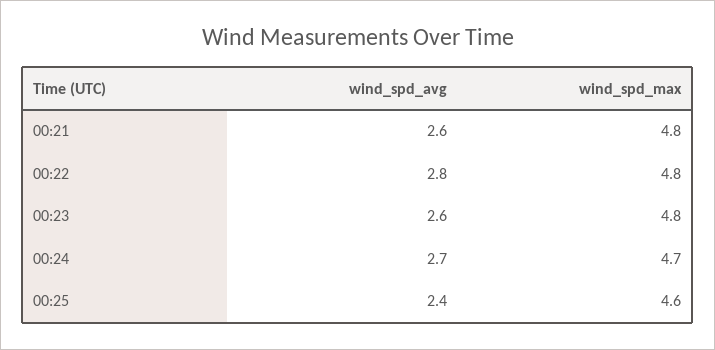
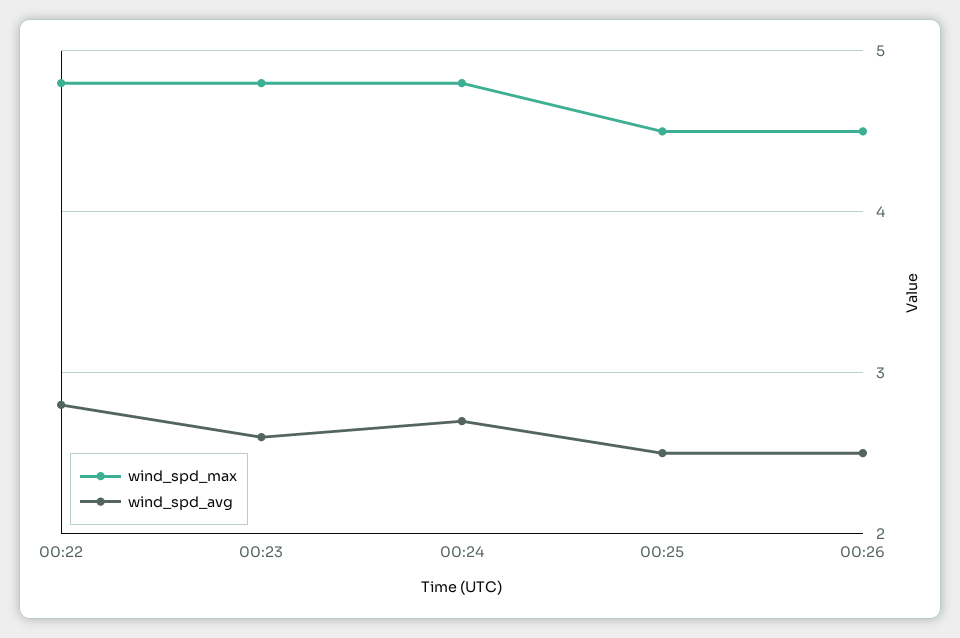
wind_spd_avg, 00:21: 2.6 -> none
wind_spd_max, 00:21: 4.8 -> none
wind_spd_max, 00:24: 4.7 -> 4.8
wind_spd_avg, 00:25: 2.4 -> 2.5
wind_spd_max, 00:25: 4.6 -> 4.5
wind_spd_max, 00:26: none -> 4.5
wind_spd_avg, 00:26: none -> 2.5

